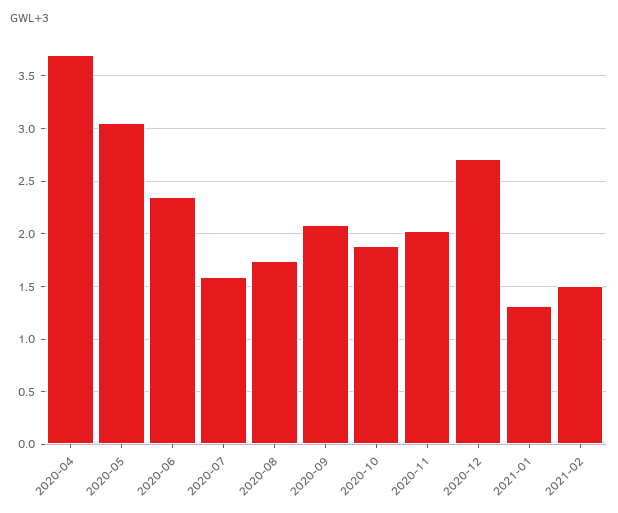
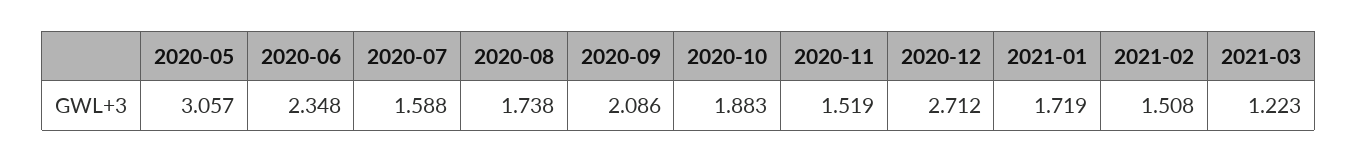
2020-04: 3.7 -> none
2020-11: 2 -> 1.519
2021-01: 1.3 -> 1.719
2021-03: none -> 1.223

